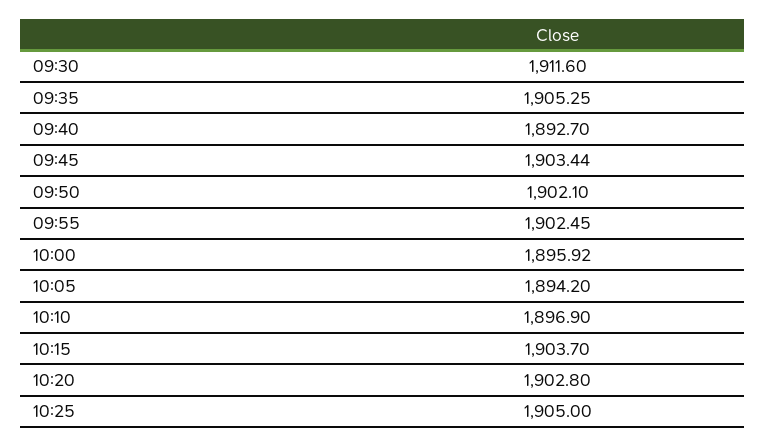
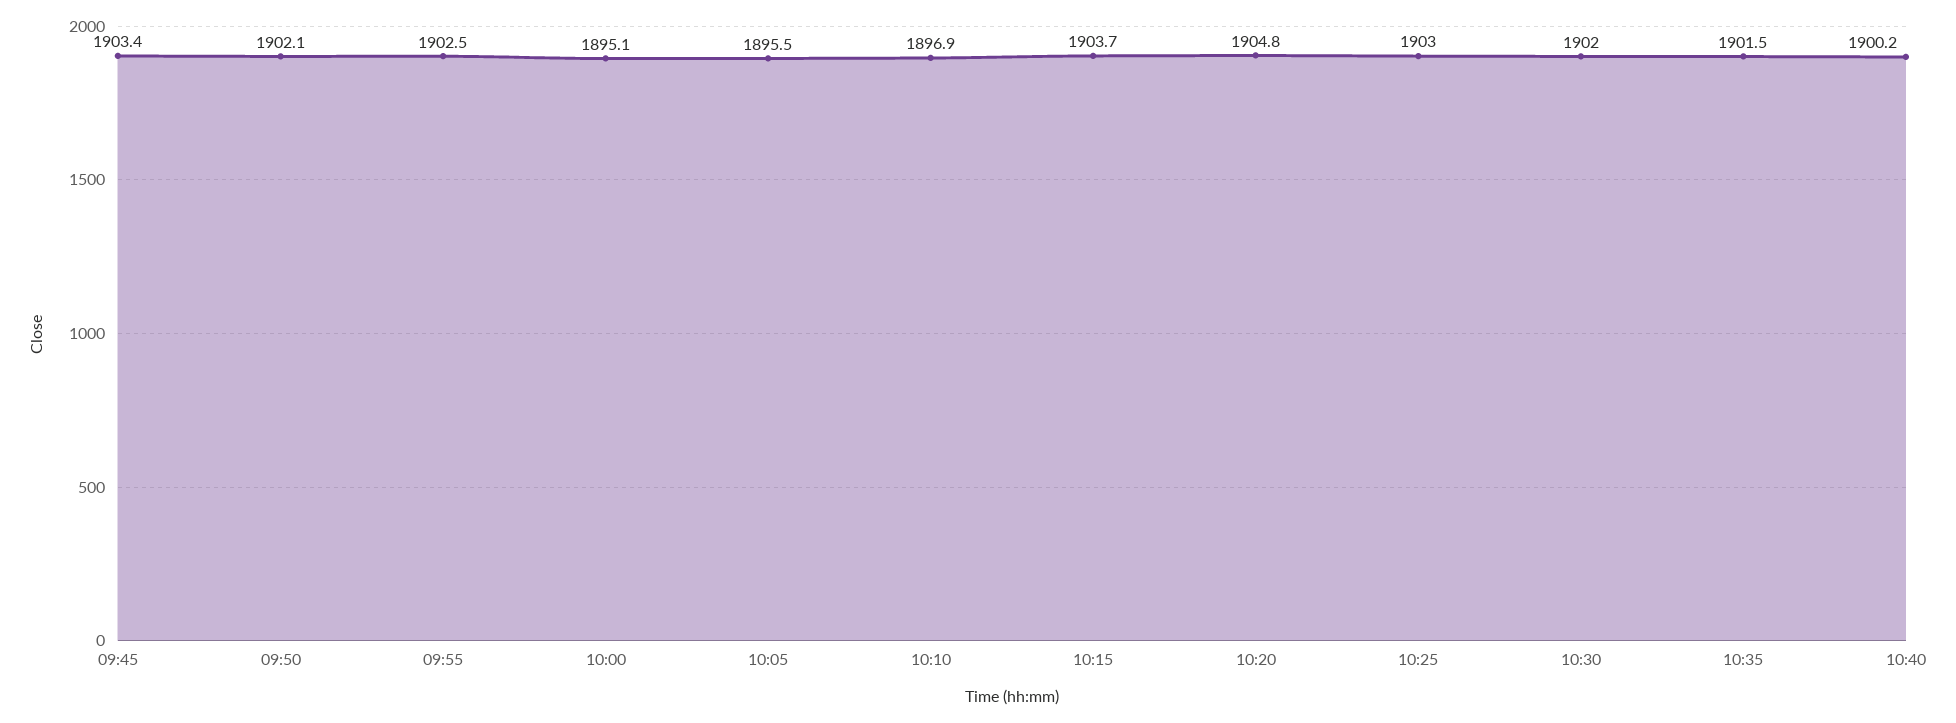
09:30: 1911.6 -> none
09:35: 1905.25 -> none
09:40: 1892.7 -> none
10:00: 1895.92 -> 1895.1
10:05: 1894.2 -> 1895.5
10:20: 1902.8 -> 1904.8
10:25: 1905 -> 1903
10:30: none -> 1902
10:35: none -> 1901.5
10:40: none -> 1900.2

